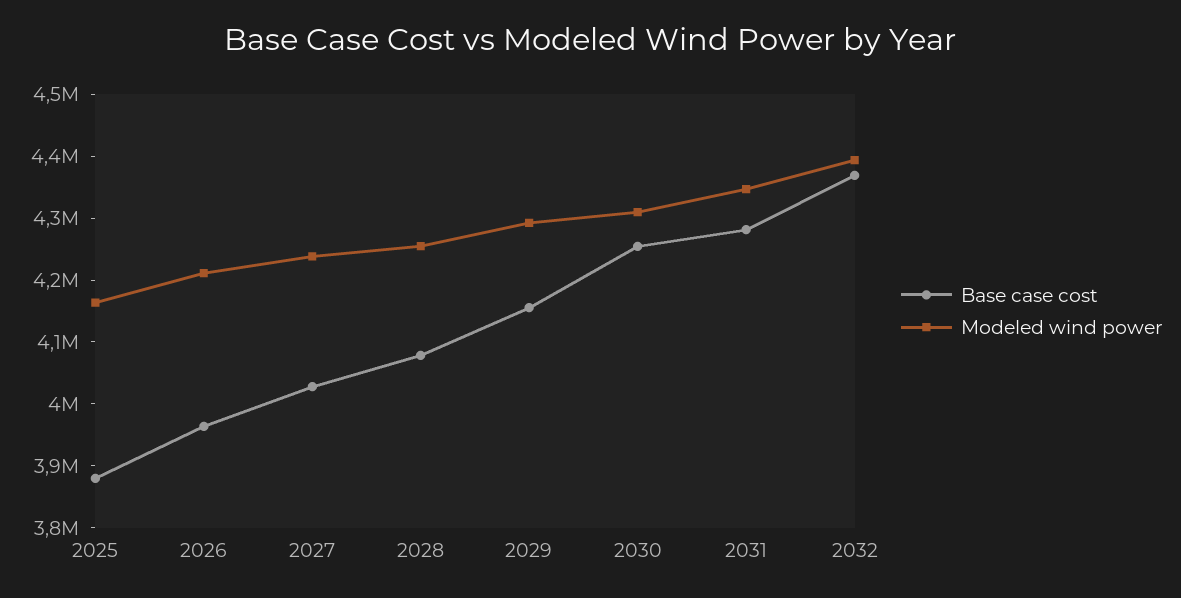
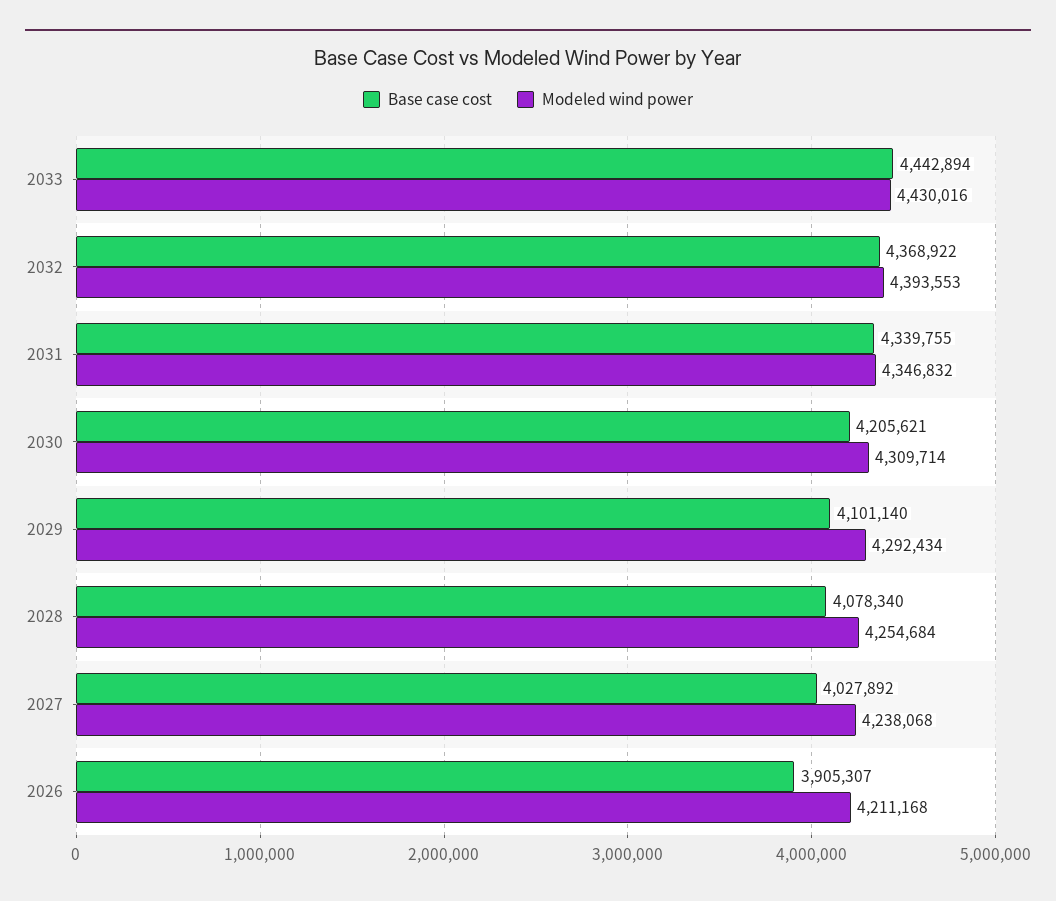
Base case cost, 2025: 3880000 -> none
Modeled wind power, 2025: 4160000 -> none
Base case cost, 2026: 3960000 -> 3905307
Base case cost, 2029: 4160000 -> 4101140
Base case cost, 2030: 4260000 -> 4205621
Base case cost, 2031: 4280000 -> 4339755
Base case cost, 2033: none -> 4442894
Modeled wind power, 2033: none -> 4430016

